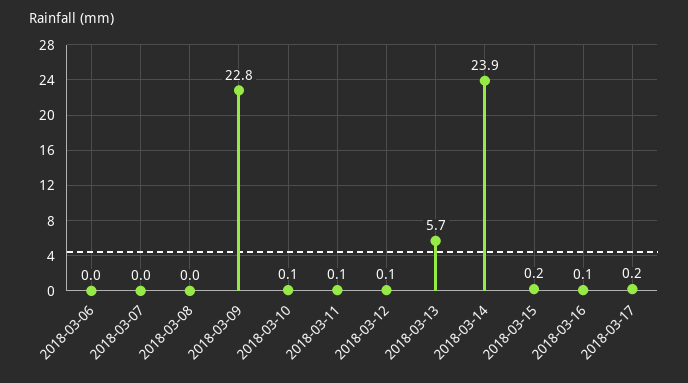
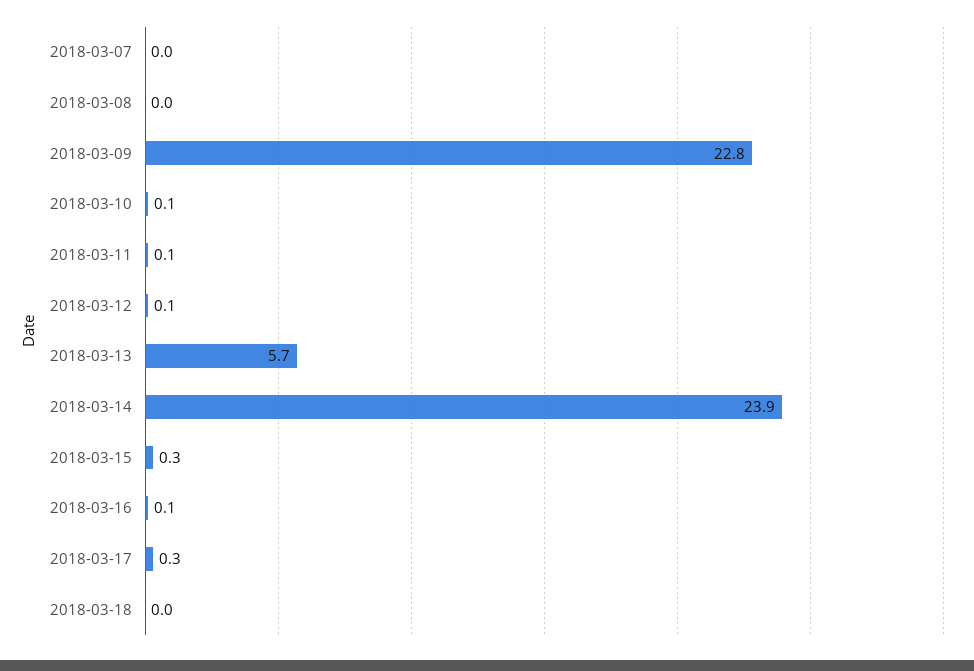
2018-03-06: 0 -> none
2018-03-15: 0.2 -> 0.3
2018-03-17: 0.2 -> 0.3
2018-03-18: none -> 0

